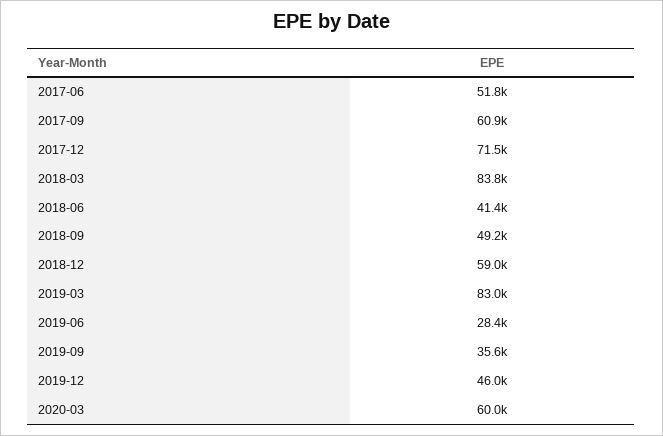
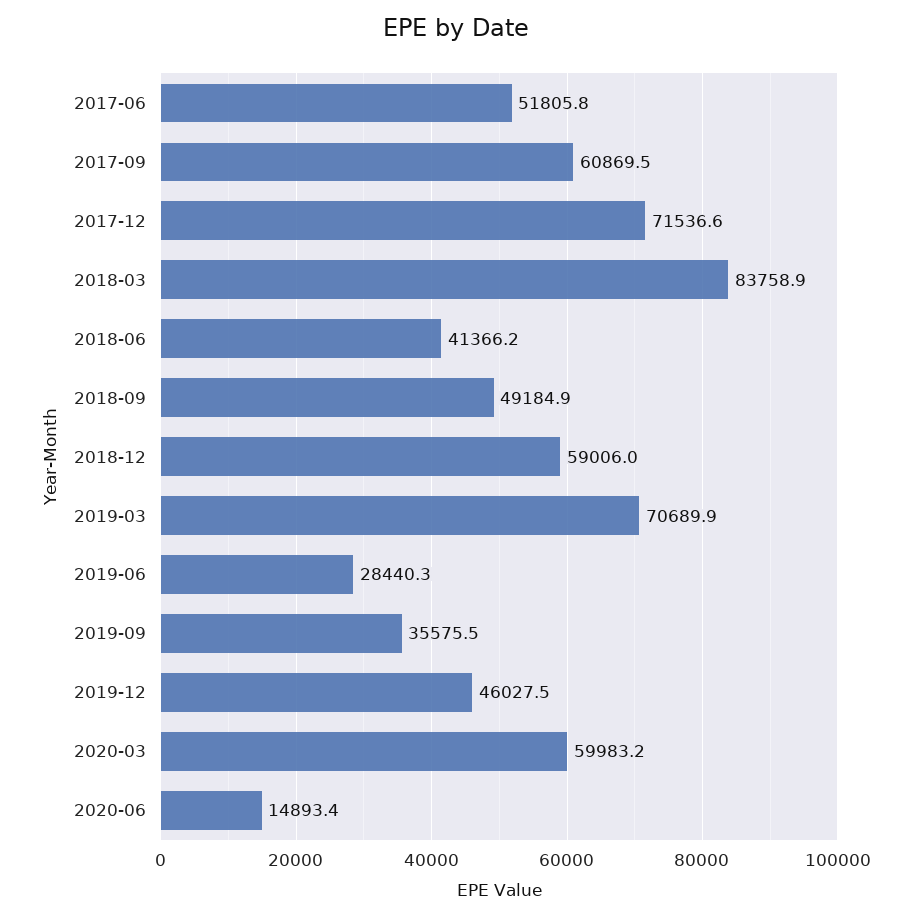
2019-03: 83000 -> 70689.9
2020-06: none -> 14893.4

